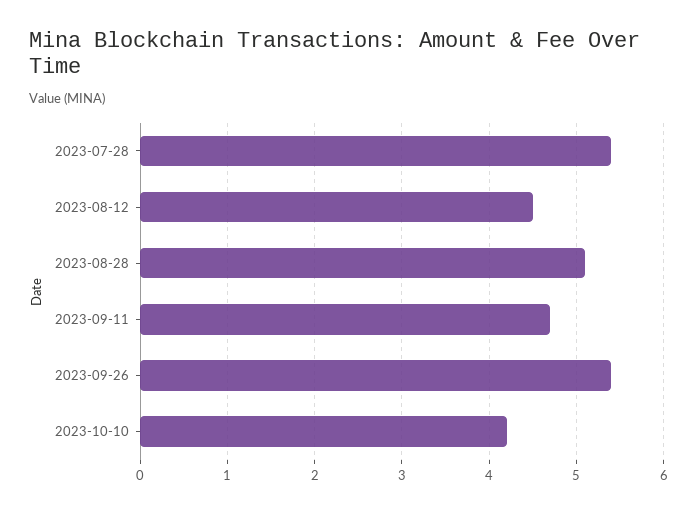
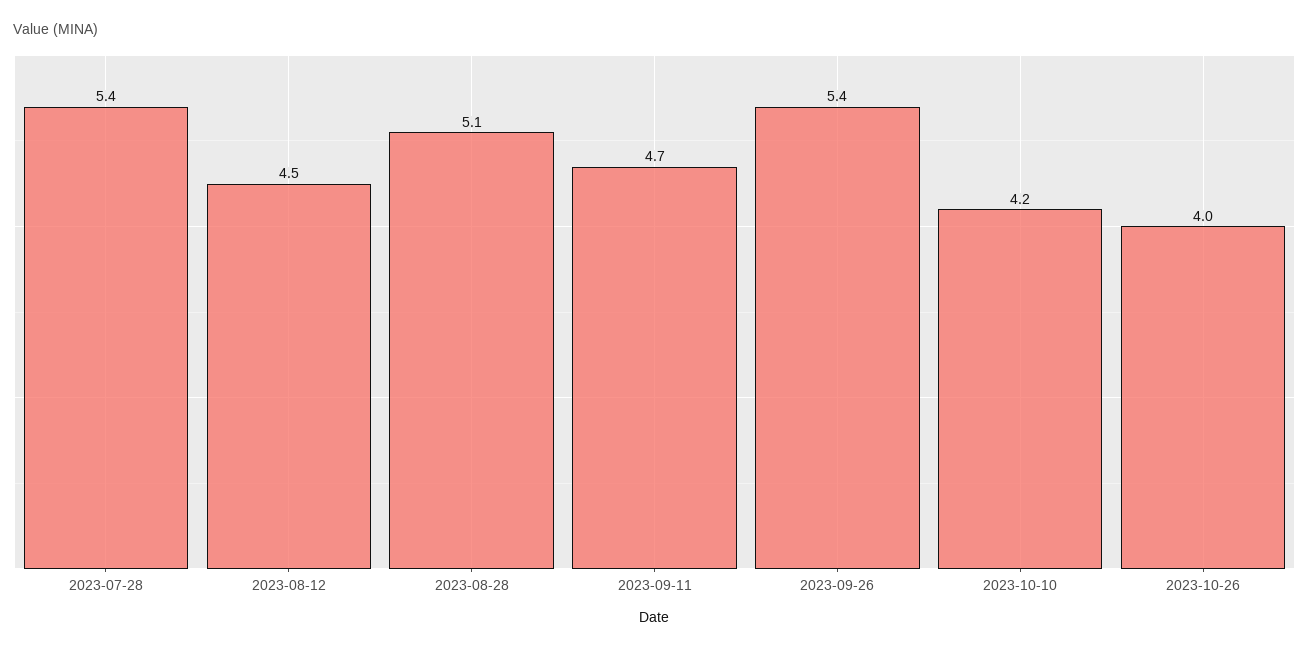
2023-10-26: none -> 4

